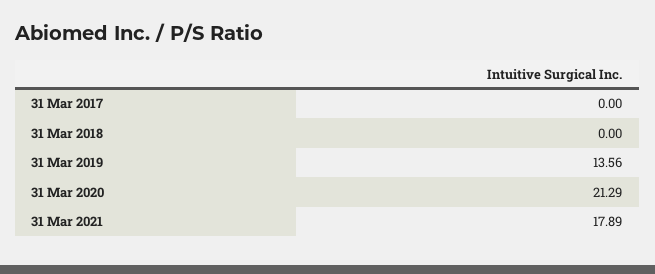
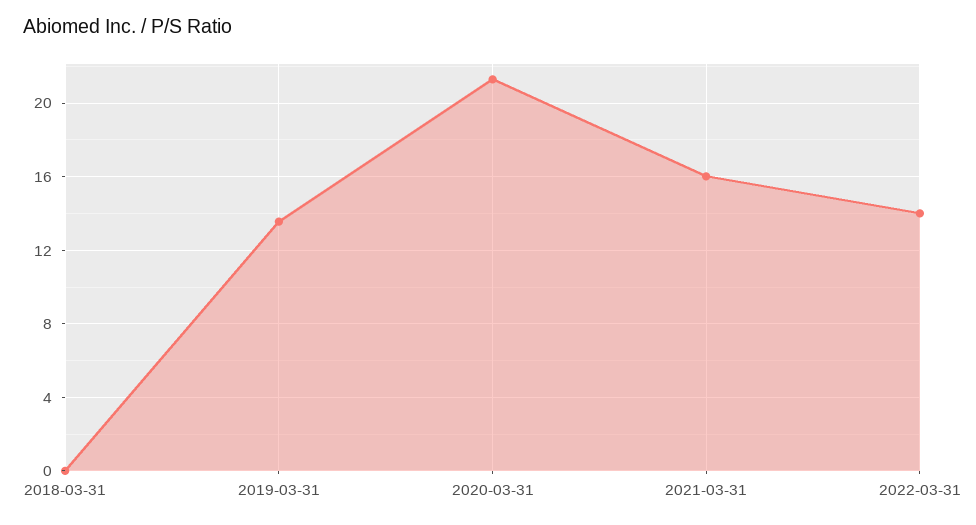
31 Mar 2017: 0 -> none
31 Mar 2021: 17.89 -> 16
2022-03-31: none -> 14

